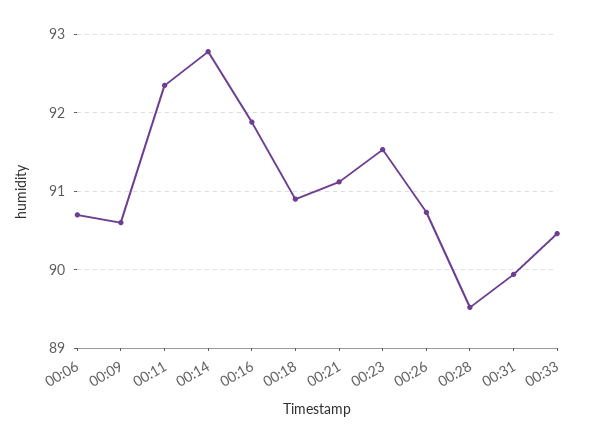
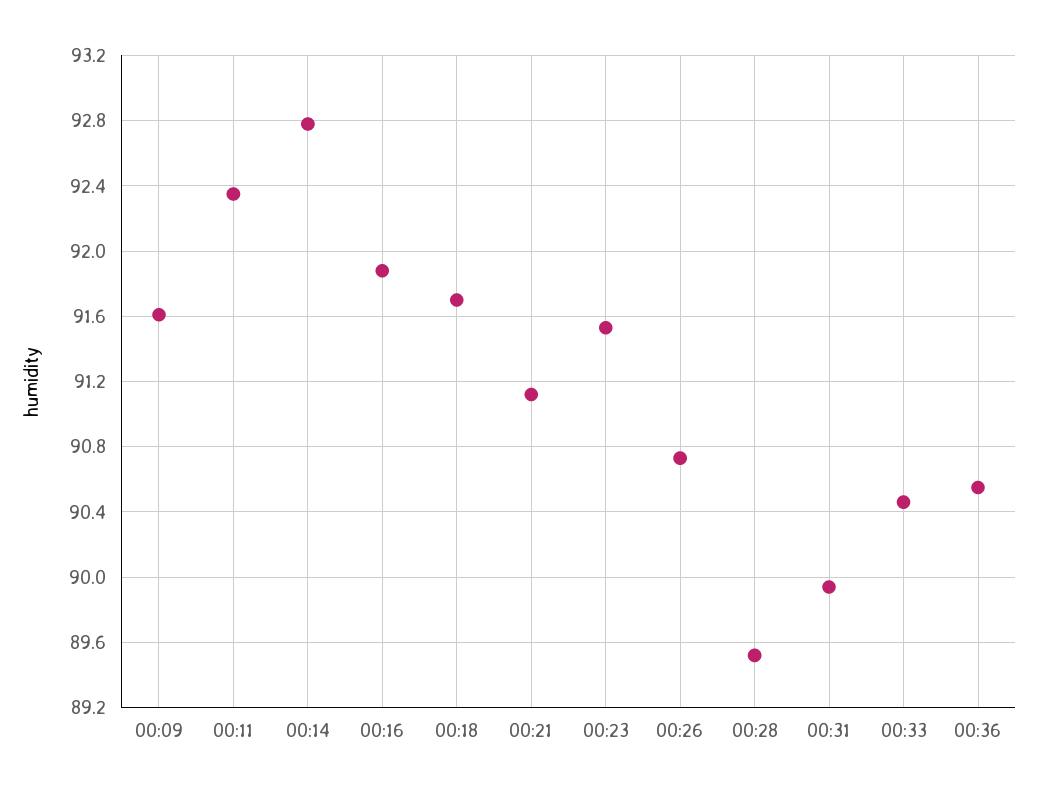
00:06: 90.7 -> none
00:09: 90.6 -> 91.6
00:18: 90.9 -> 91.7
00:36: none -> 90.55

